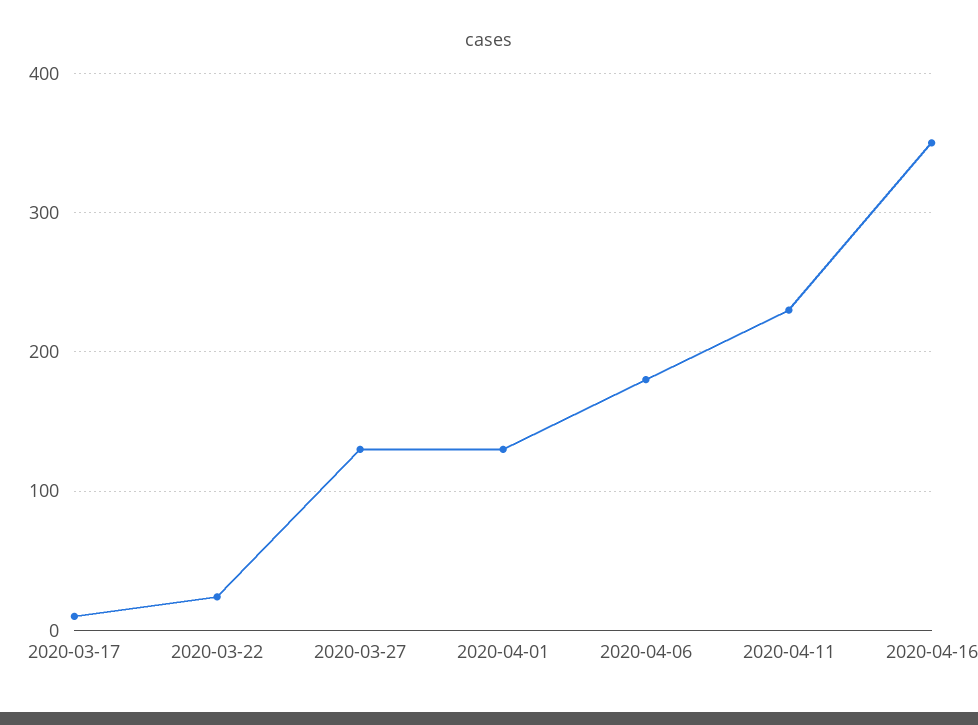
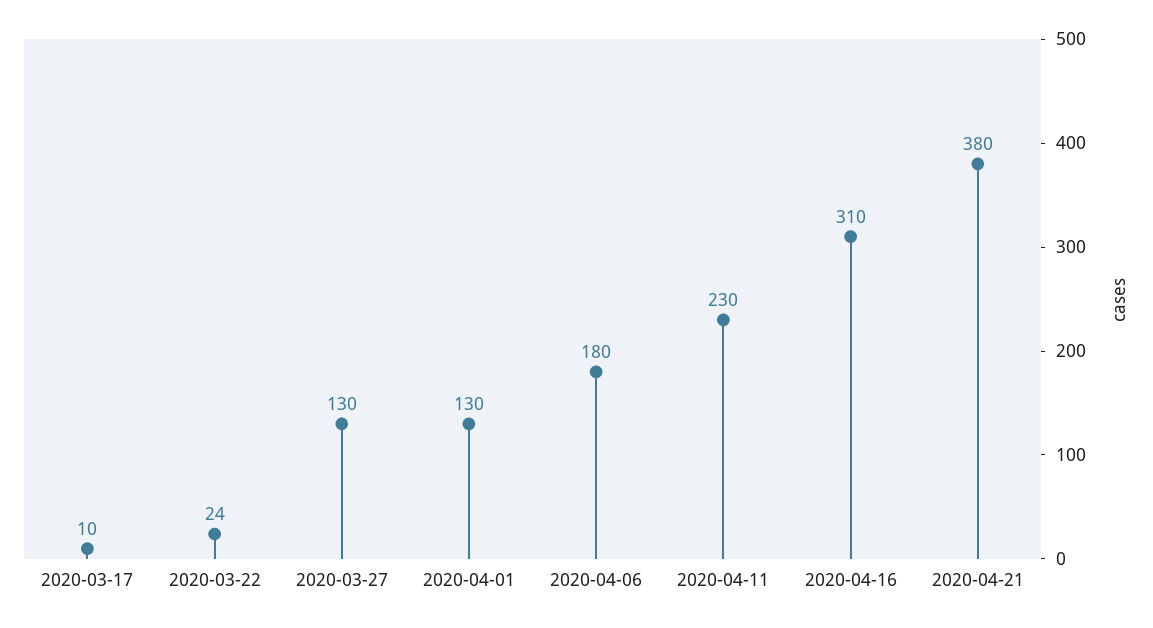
2020-04-16: 350 -> 310
2020-04-21: none -> 380

